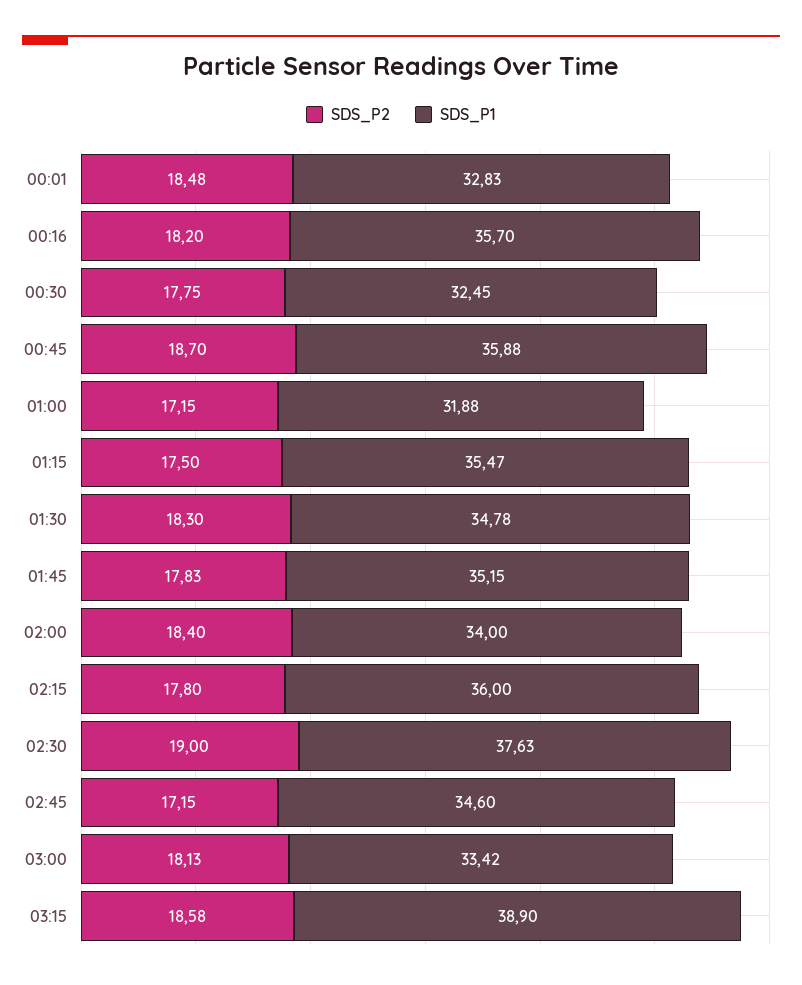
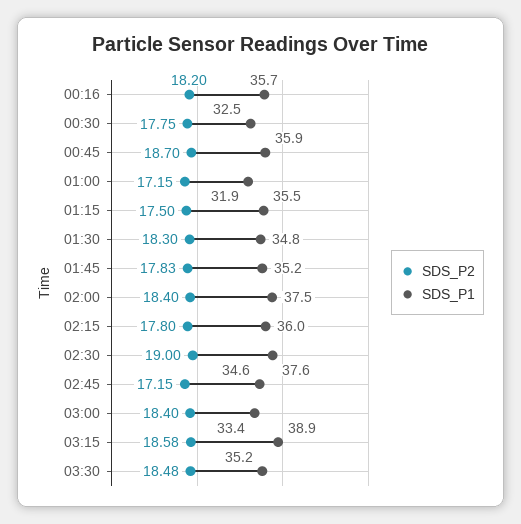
SDS_P2, 00:01: 18.48 -> none
SDS_P1, 00:01: 32.83 -> none
SDS_P1, 02:00: 34 -> 37.5
SDS_P2, 03:00: 18.13 -> 18.4
SDS_P2, 03:30: none -> 18.48
SDS_P1, 03:30: none -> 35.2

